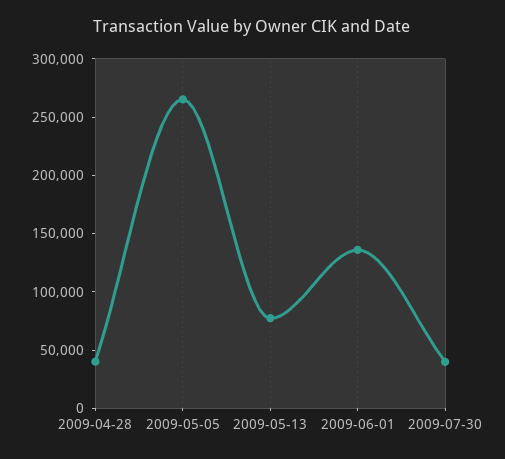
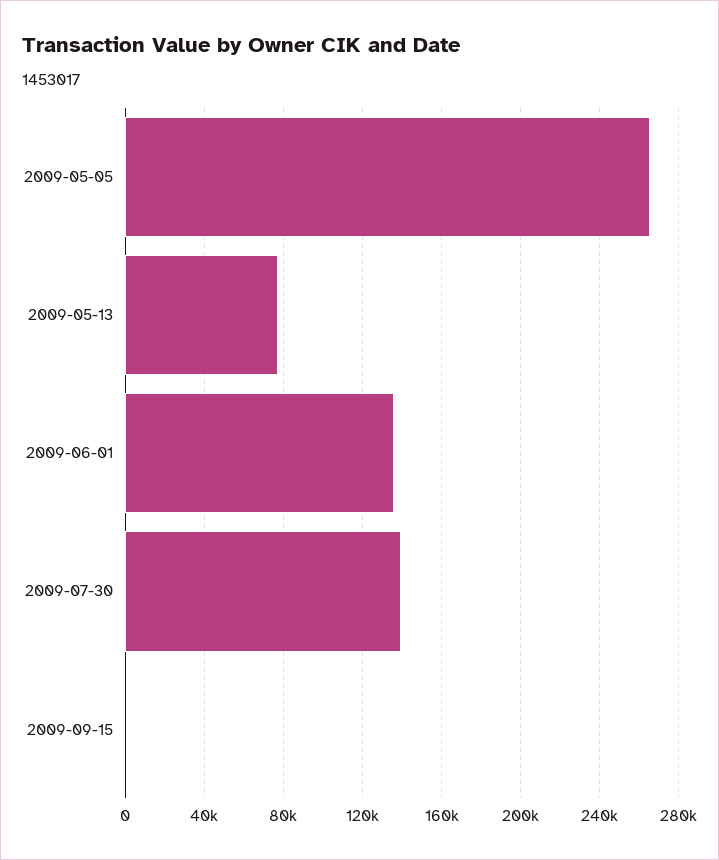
2009-04-28: 40000 -> none
2009-07-30: 40000 -> 140000
2009-09-15: none -> 0

